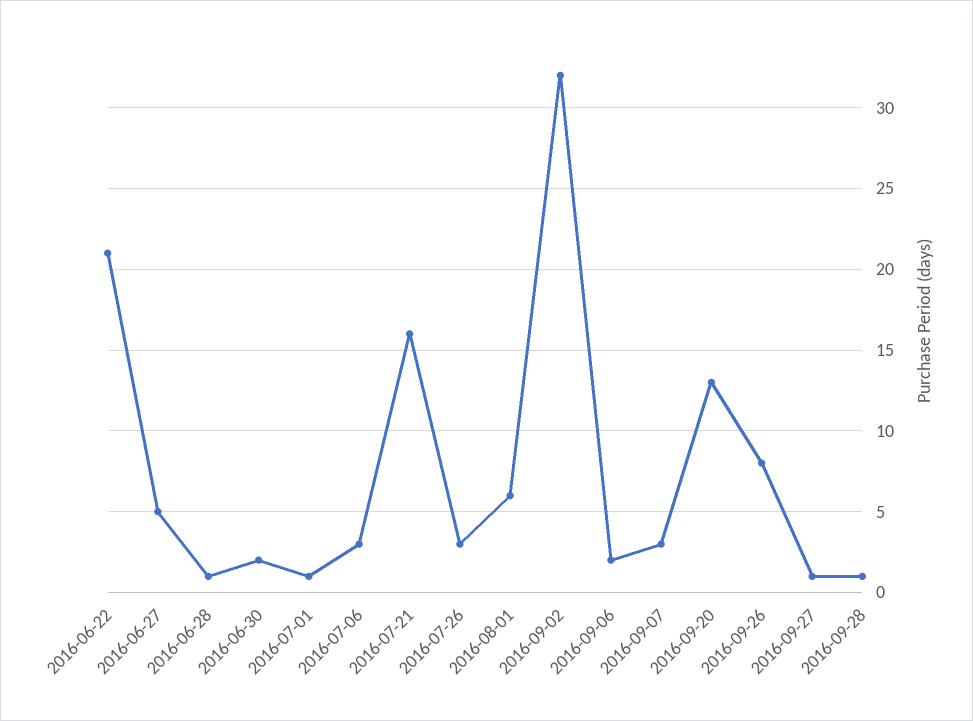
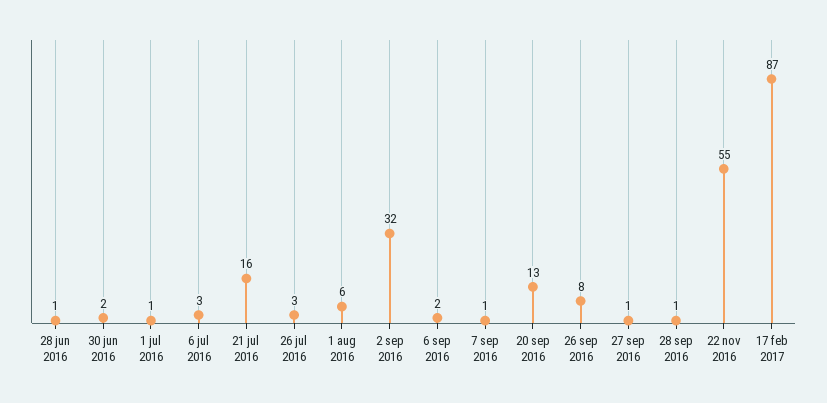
2016-06-22: 21 -> none
2016-06-27: 5 -> none
2016-09-07: 3 -> 1
22 nov 2016: none -> 55
17 feb 2017: none -> 87

